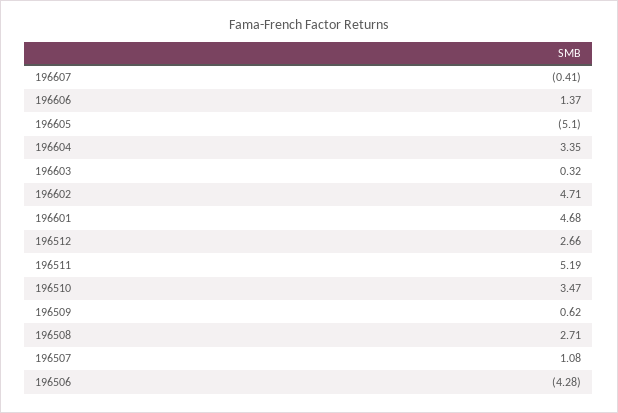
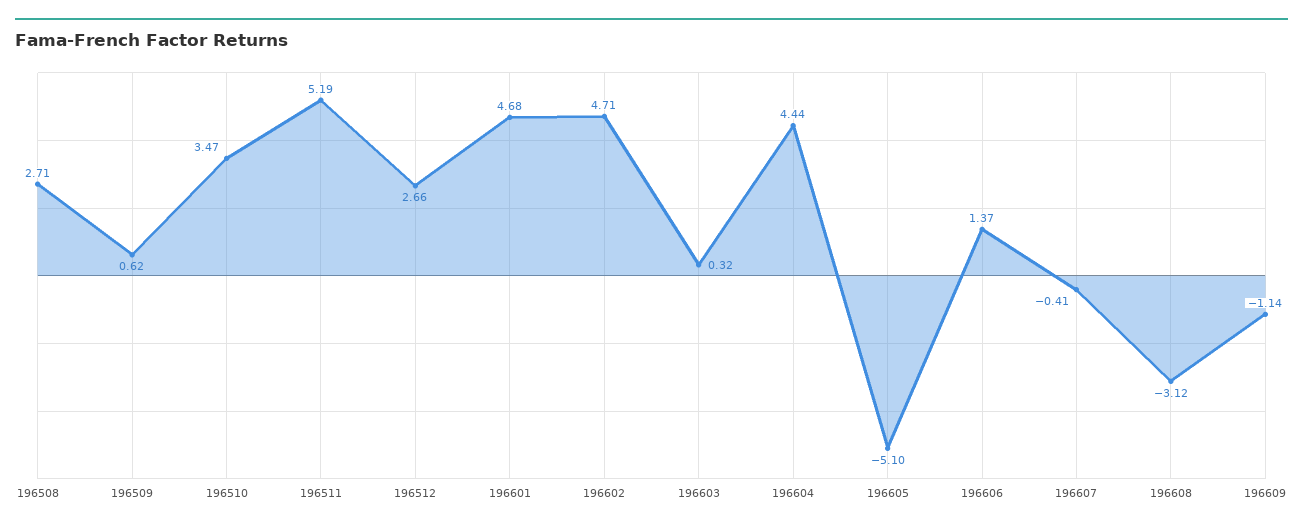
196604: 3.35 -> 4.44
196507: 1.08 -> none
196506: -4.28 -> none
196608: none -> -3.12
196609: none -> -1.14

